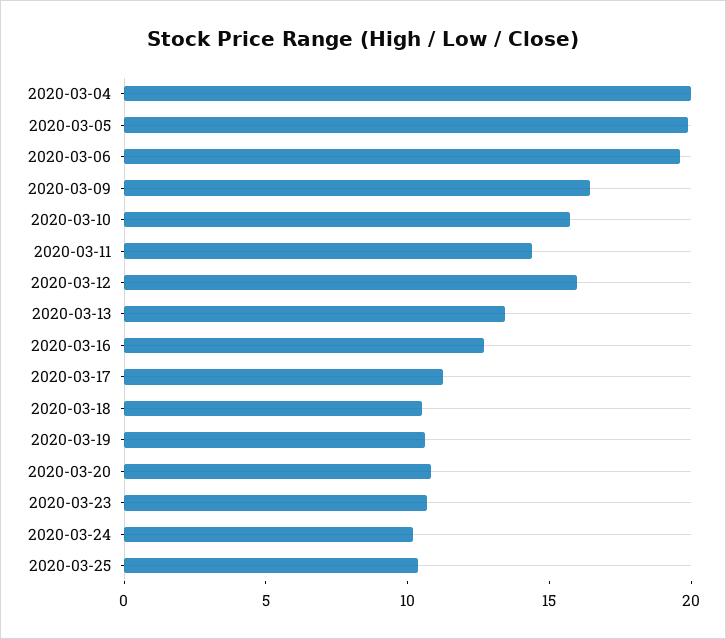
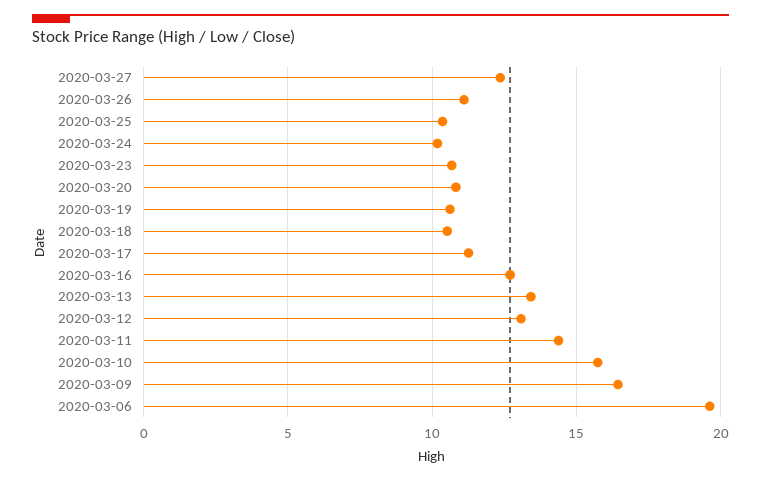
2020-03-04: 20 -> none
2020-03-05: 20 -> none
2020-03-12: 16 -> 13
2020-03-27: none -> 12.5
2020-03-26: none -> 11

